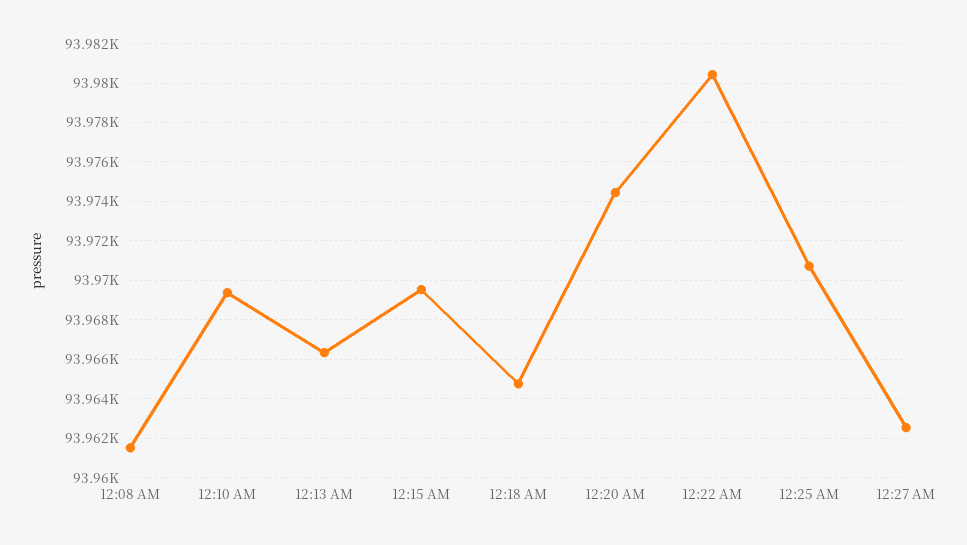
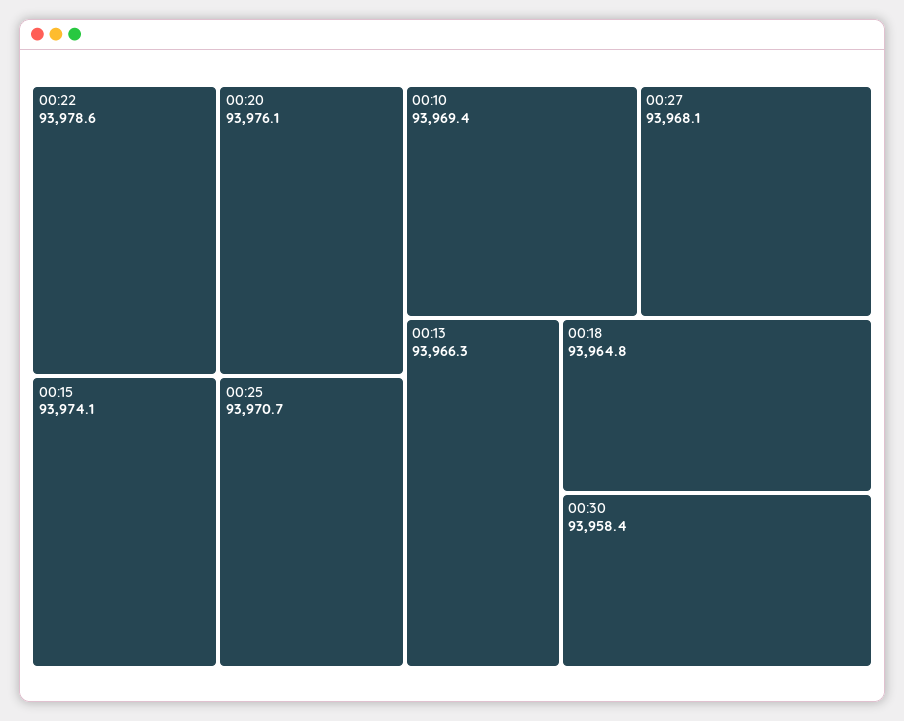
12:08 AM: 93961.5 -> none
12:15 AM: 93969.5 -> 93974.1
12:20 AM: 93974.5 -> 93976.1
12:22 AM: 93980.5 -> 93978.6
12:27 AM: 93962.5 -> 93968.1
00:30: none -> 93958.4

